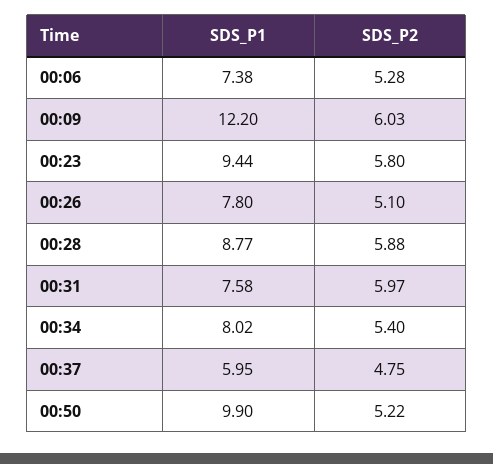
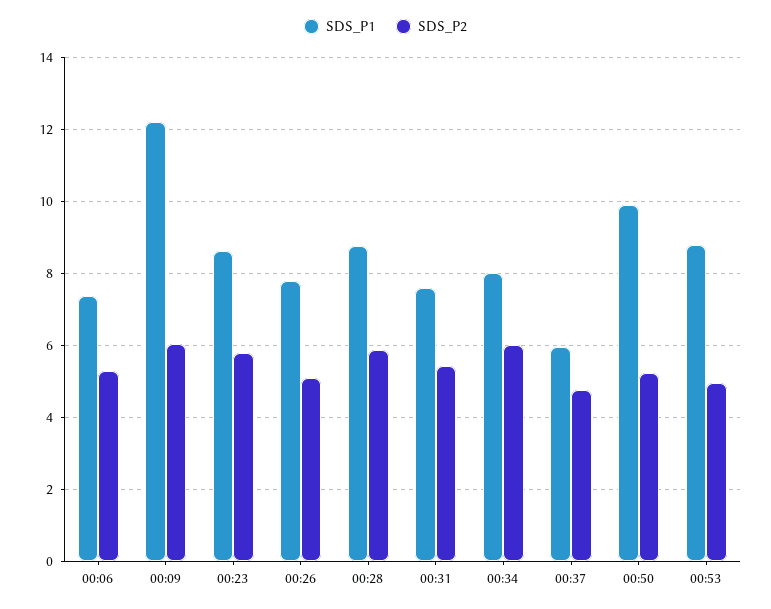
SDS_P1, 00:23: 9.44 -> 8.6
SDS_P2, 00:31: 5.97 -> 5.4
SDS_P2, 00:34: 5.4 -> 6
SDS_P1, 00:53: none -> 8.8
SDS_P2, 00:53: none -> 5

